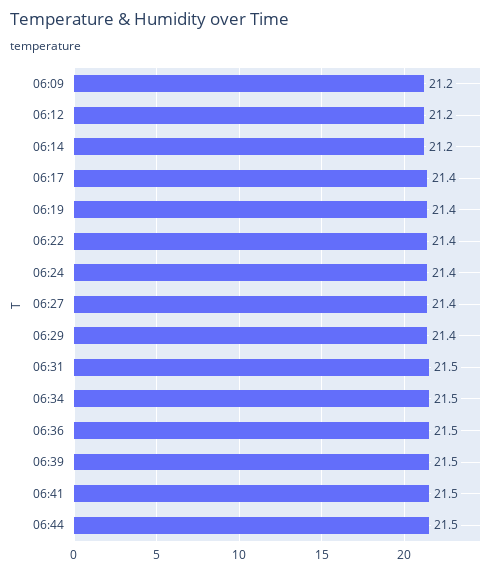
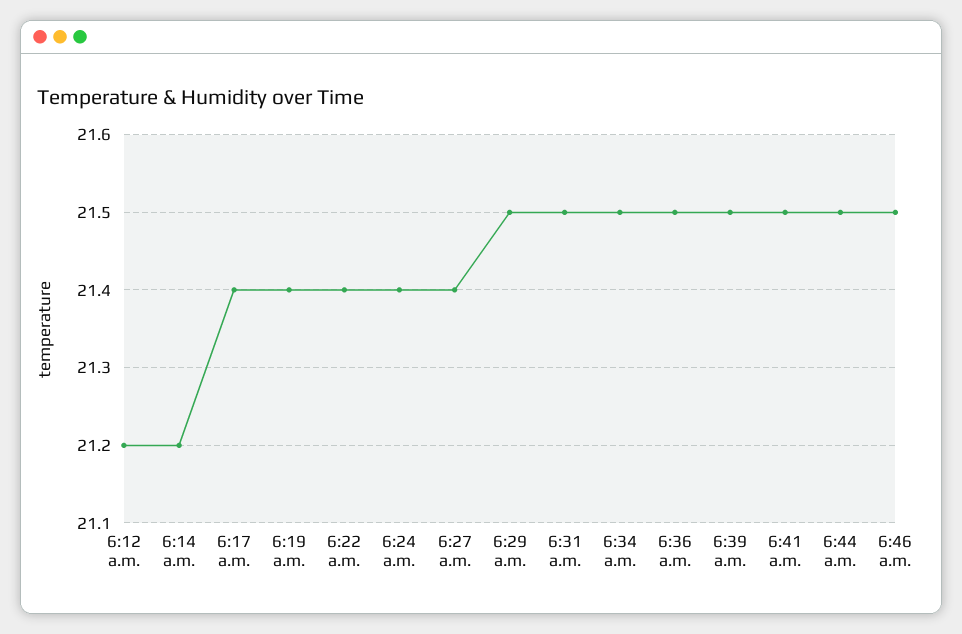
06:09: 21.2 -> none
06:29: 21.4 -> 21.5
6:46 a.m.: none -> 21.5

